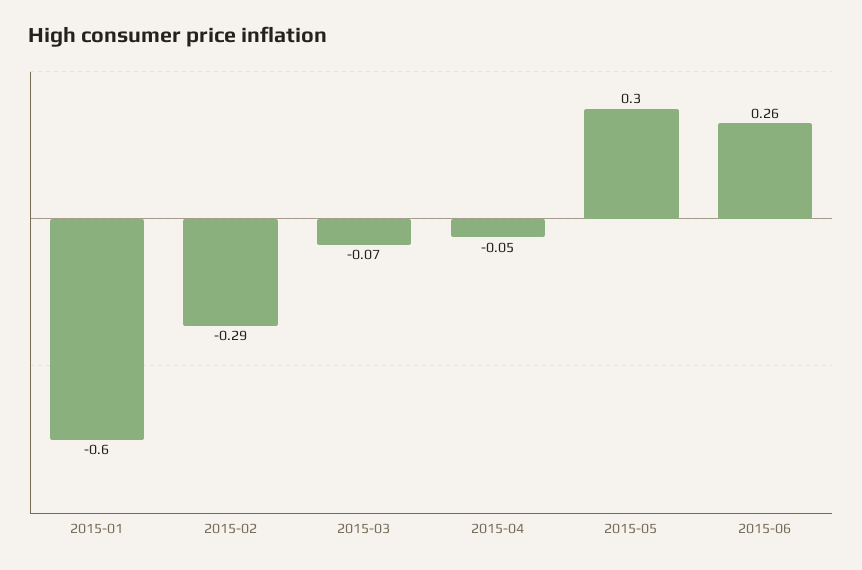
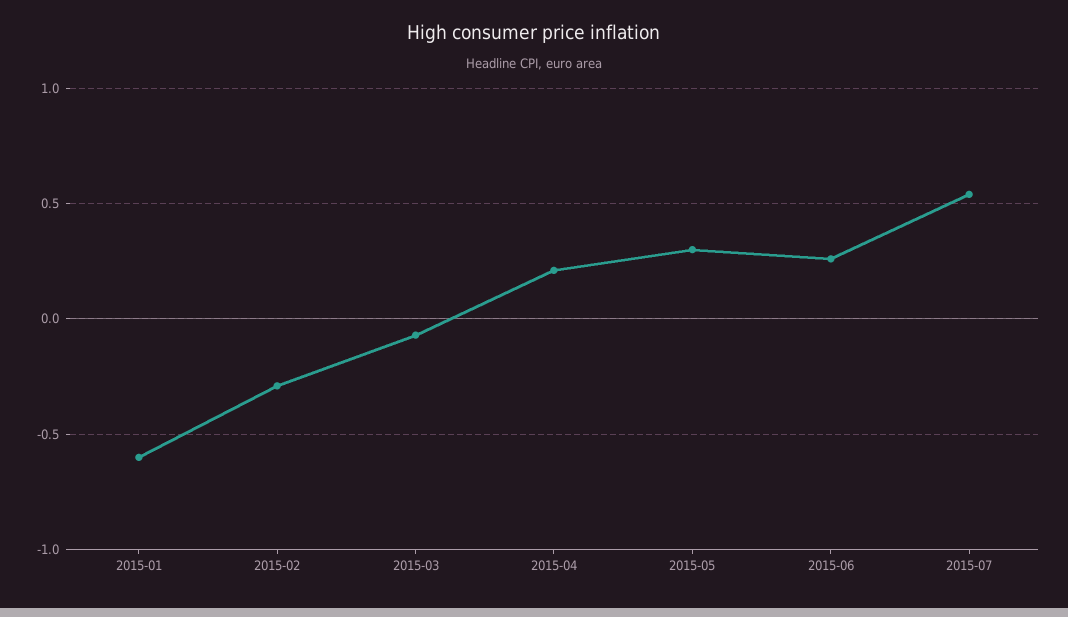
2015-04: -0.05 -> 0.2
2015-07: none -> 0.55

